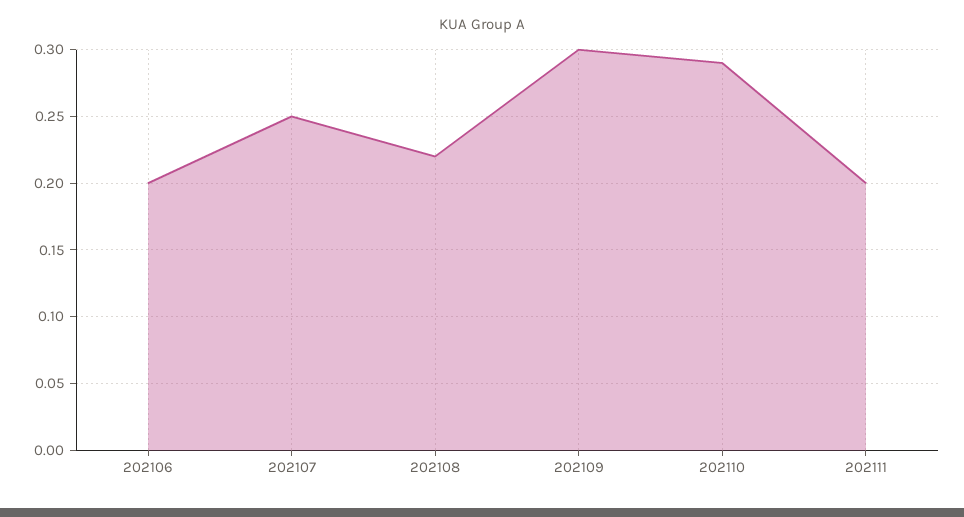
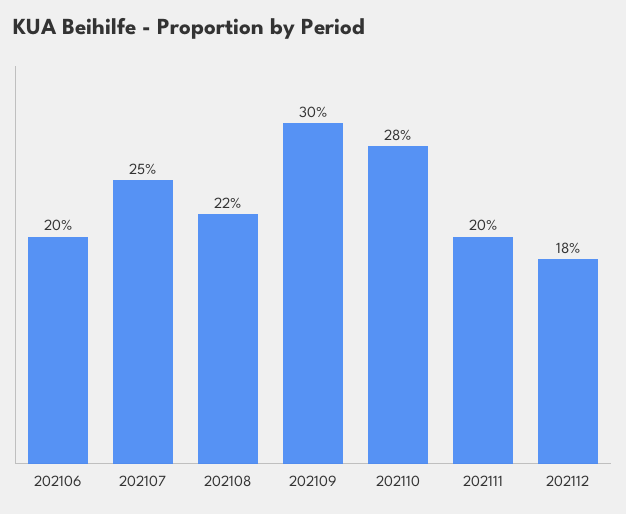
202110: 0.29 -> 0.28
202112: none -> 0.18

